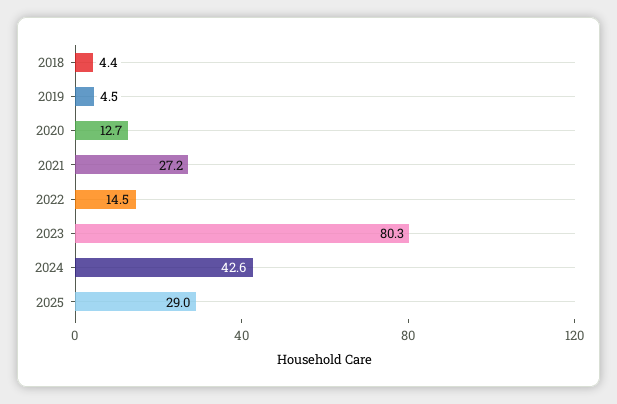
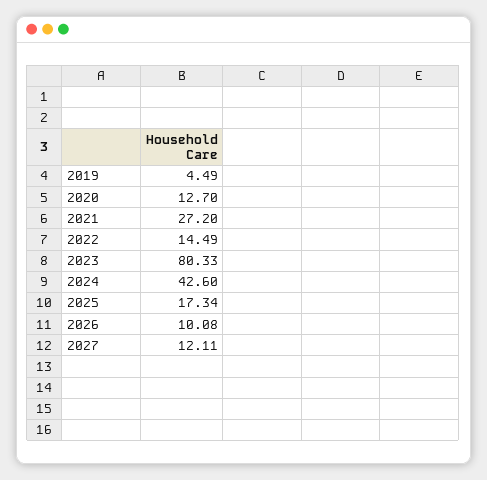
2018: 4.4 -> none
2025: 29 -> 17.34
2026: none -> 10.08
2027: none -> 12.11

